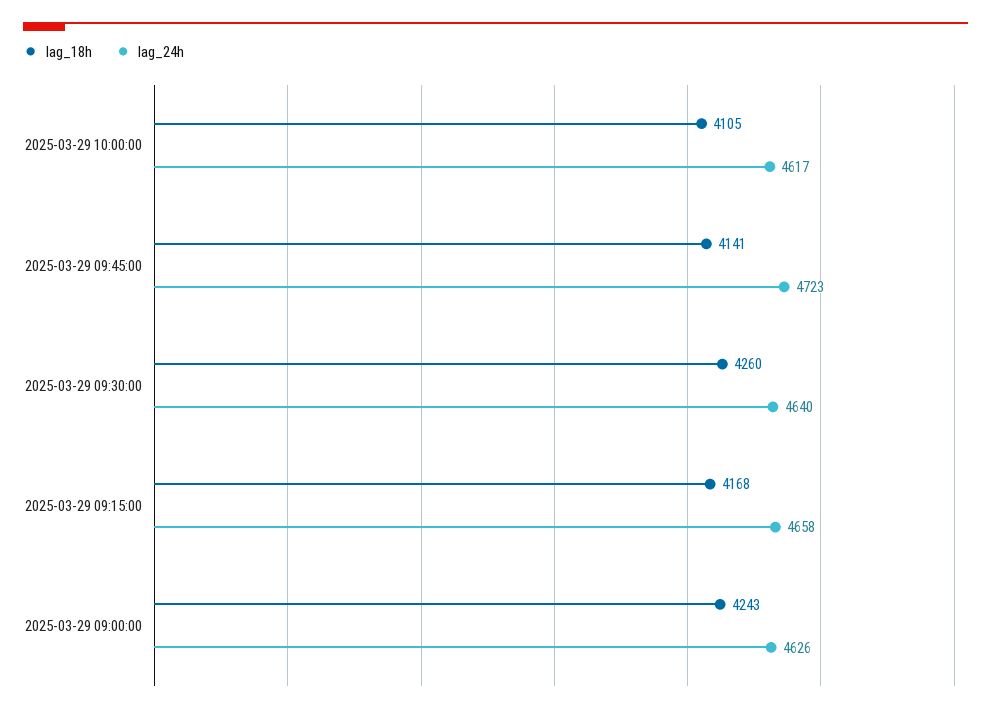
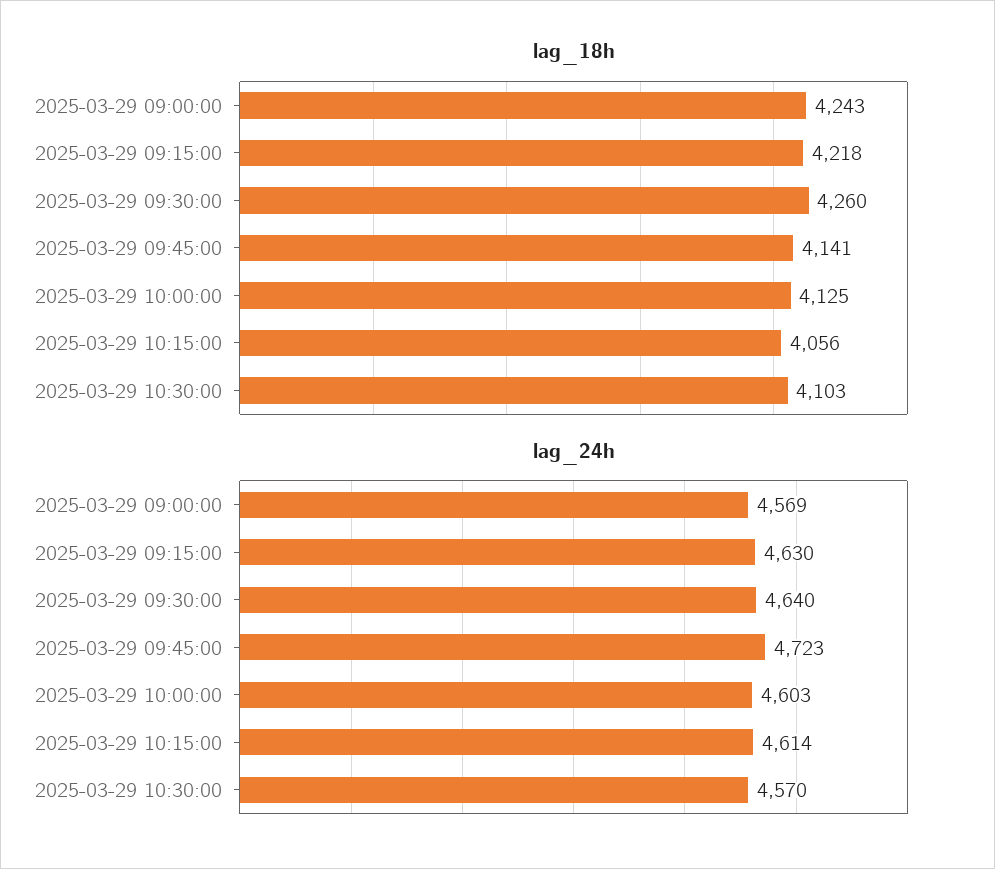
lag_18h, 2025-03-29 10:00:00: 4105 -> 4125
lag_24h, 2025-03-29 10:00:00: 4617 -> 4603
lag_18h, 2025-03-29 09:15:00: 4168 -> 4218
lag_24h, 2025-03-29 09:15:00: 4658 -> 4630
lag_24h, 2025-03-29 09:00:00: 4626 -> 4569
lag_18h, 2025-03-29 10:15:00: none -> 4056
lag_18h, 2025-03-29 10:30:00: none -> 4103
lag_24h, 2025-03-29 10:15:00: none -> 4614
lag_24h, 2025-03-29 10:30:00: none -> 4570

